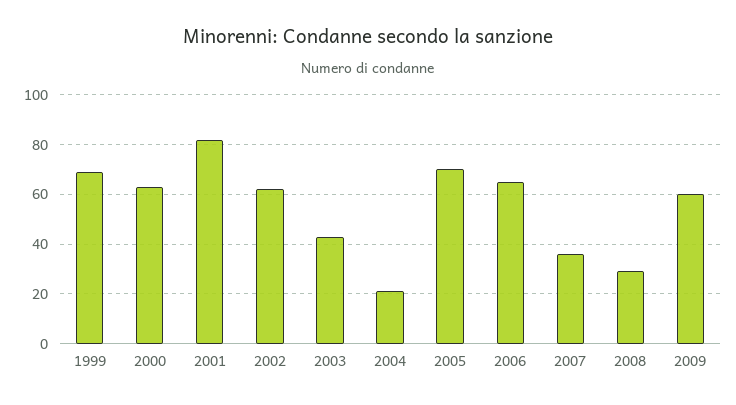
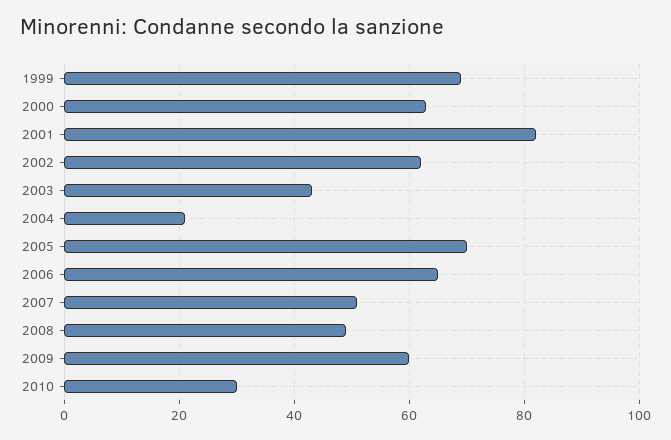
2007: 35 -> 50
2008: 30 -> 50
2010: none -> 30

